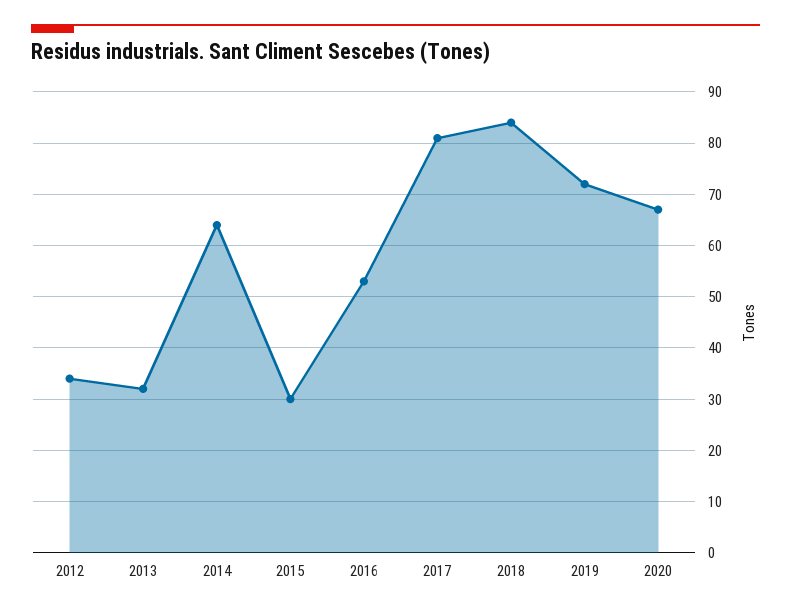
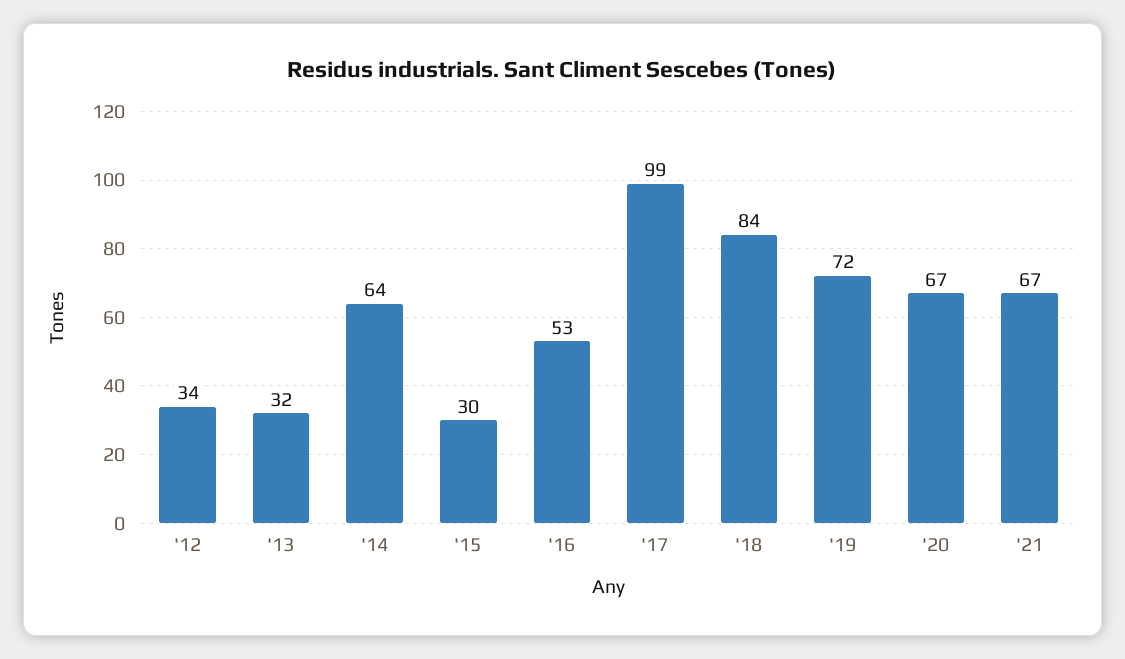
2017: 80 -> 99
'21: none -> 67

